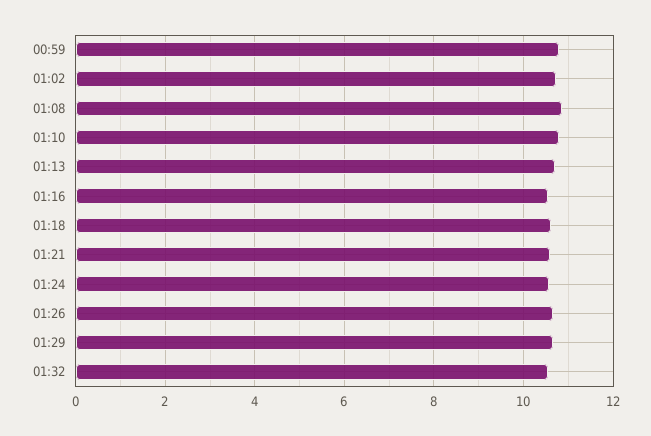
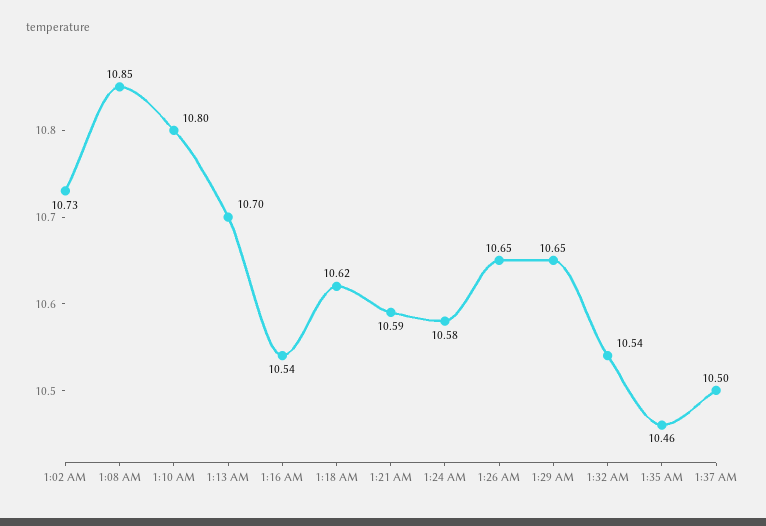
00:59: 10.8 -> none
1:35 AM: none -> 10.46
1:37 AM: none -> 10.5

